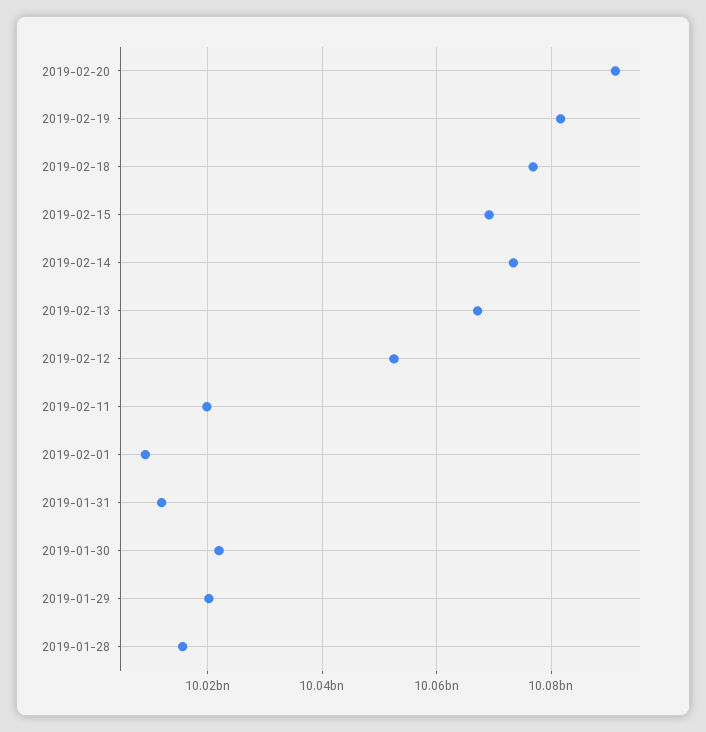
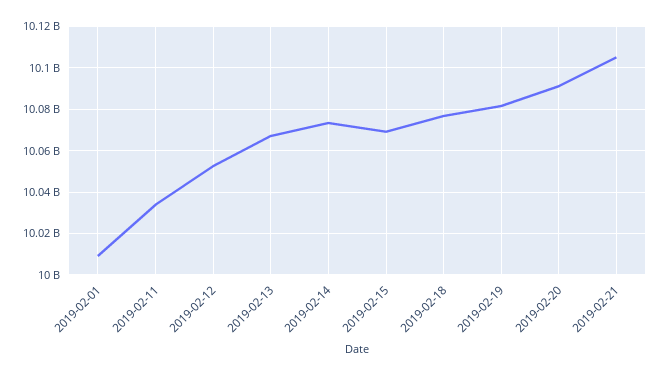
2019-02-11: 10020000000 -> 10035000000
2019-01-31: 10012000000 -> none
2019-01-30: 10022000000 -> none
2019-01-29: 10020000000 -> none
2019-01-28: 10016000000 -> none
2019-02-21: none -> 10105000000

